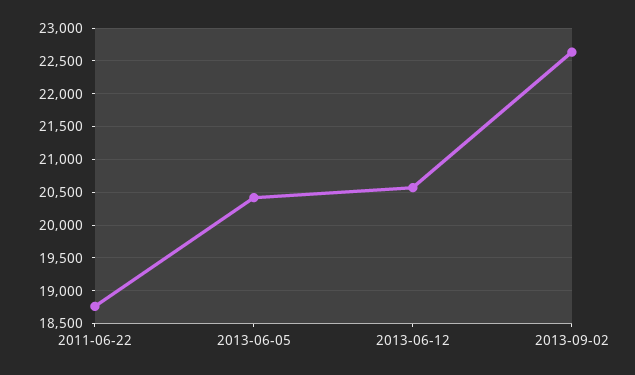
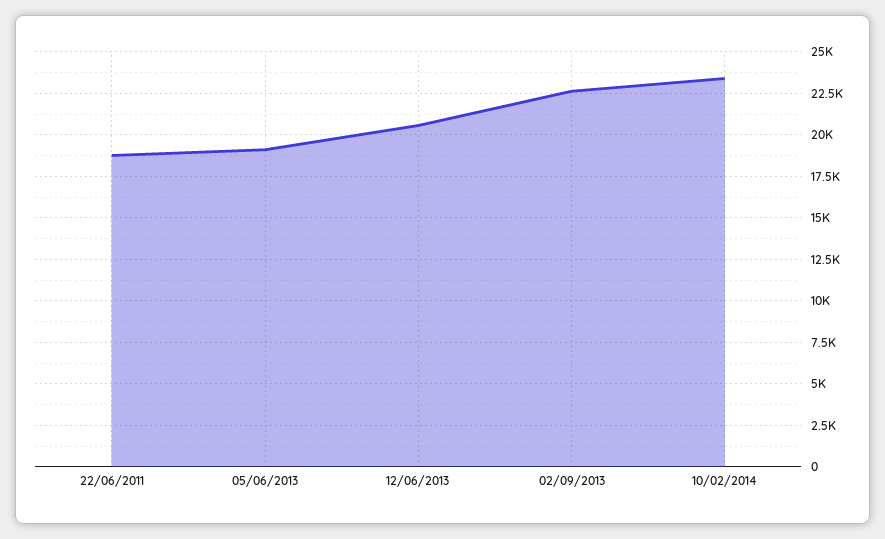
2013-06-05: 20400 -> 19000
10/02/2014: none -> 23500

